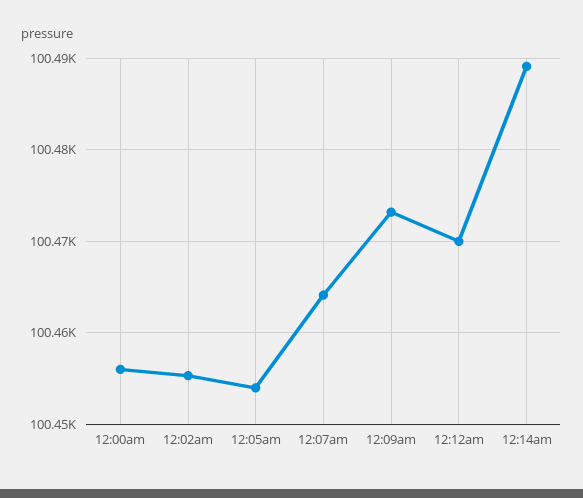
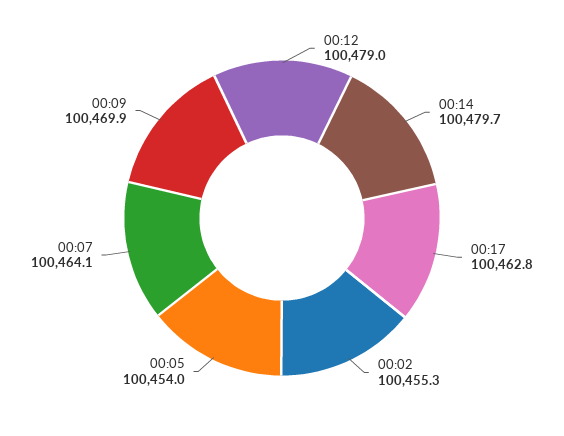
12:00am: 100456 -> none
12:09am: 100473 -> 100469.9
12:12am: 100470 -> 100479
12:14am: 100489 -> 100479.7
00:17: none -> 100462.8

